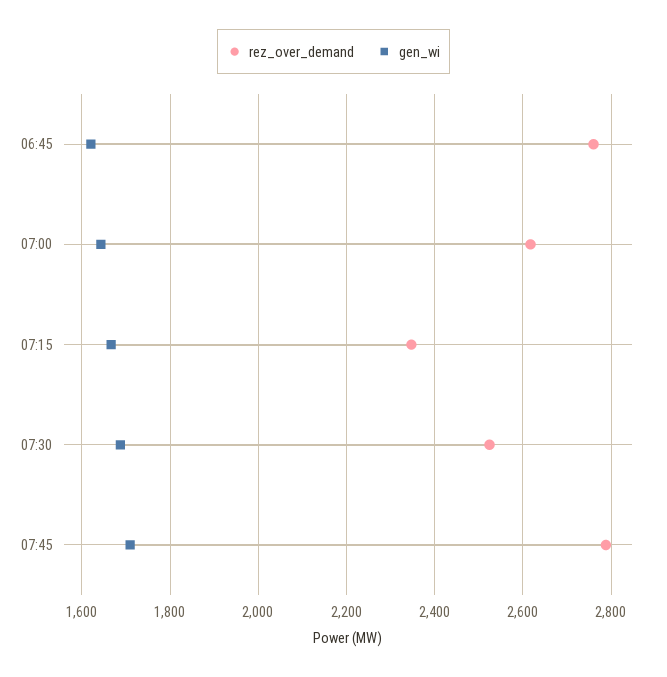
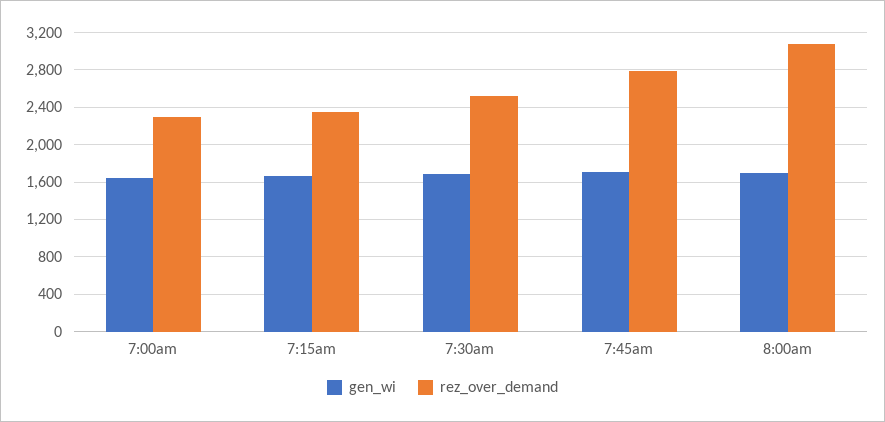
rez_over_demand, 06:45: 2760 -> none
gen_wi, 06:45: 1620 -> none
rez_over_demand, 07:00: 2620 -> 2300
gen_wi, 8:00am: none -> 1700
rez_over_demand, 8:00am: none -> 3100

